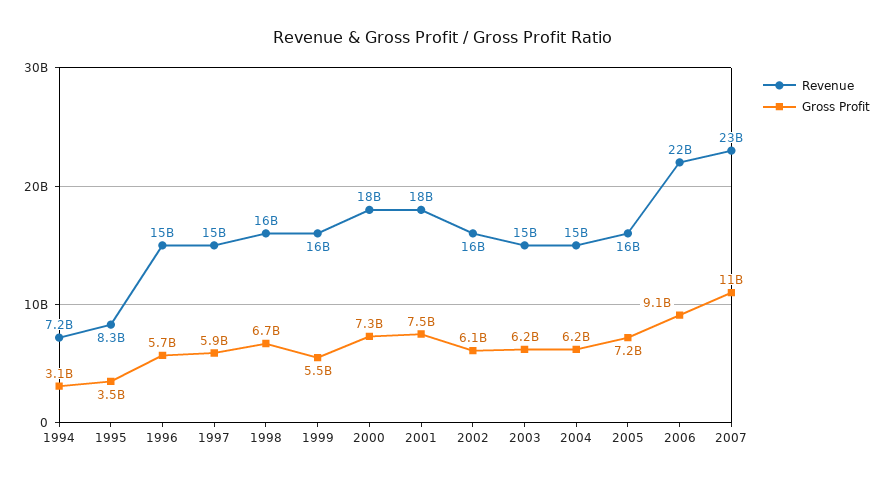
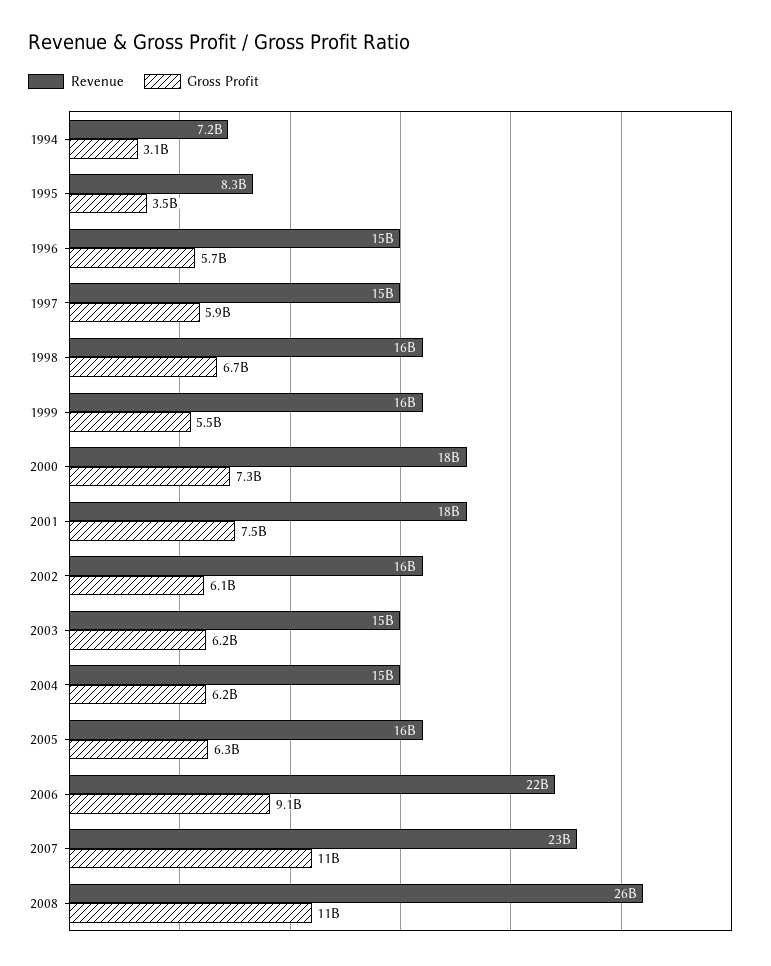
Gross Profit, 2005: 7200000000 -> 6300000000
Revenue, 2008: none -> 26000000000
Gross Profit, 2008: none -> 11000000000

